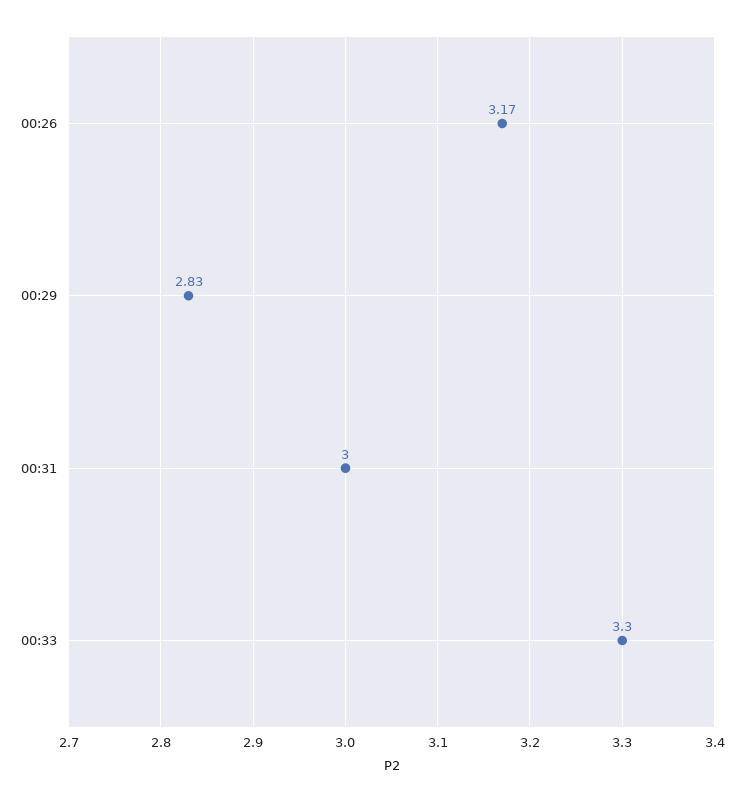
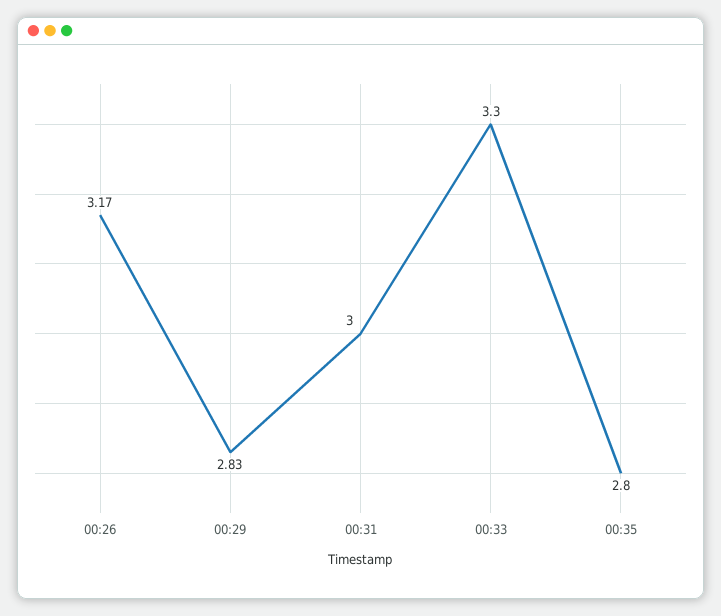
00:35: none -> 2.8

